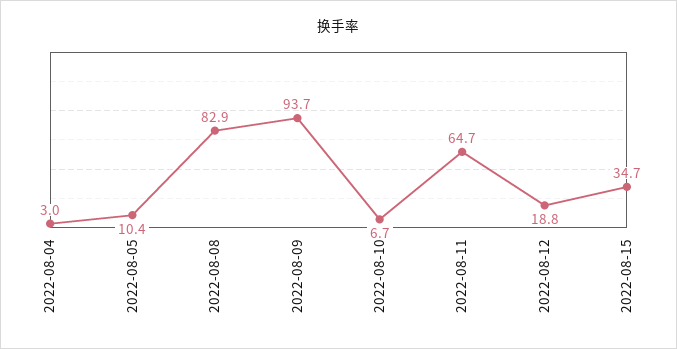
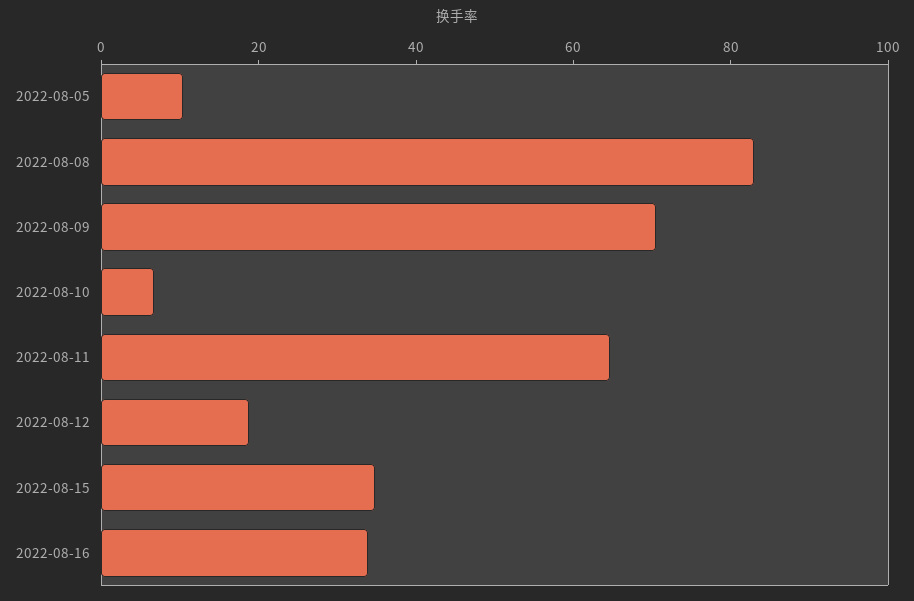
2022-08-04: 3 -> none
2022-08-09: 93.7 -> 70
2022-08-16: none -> 35

